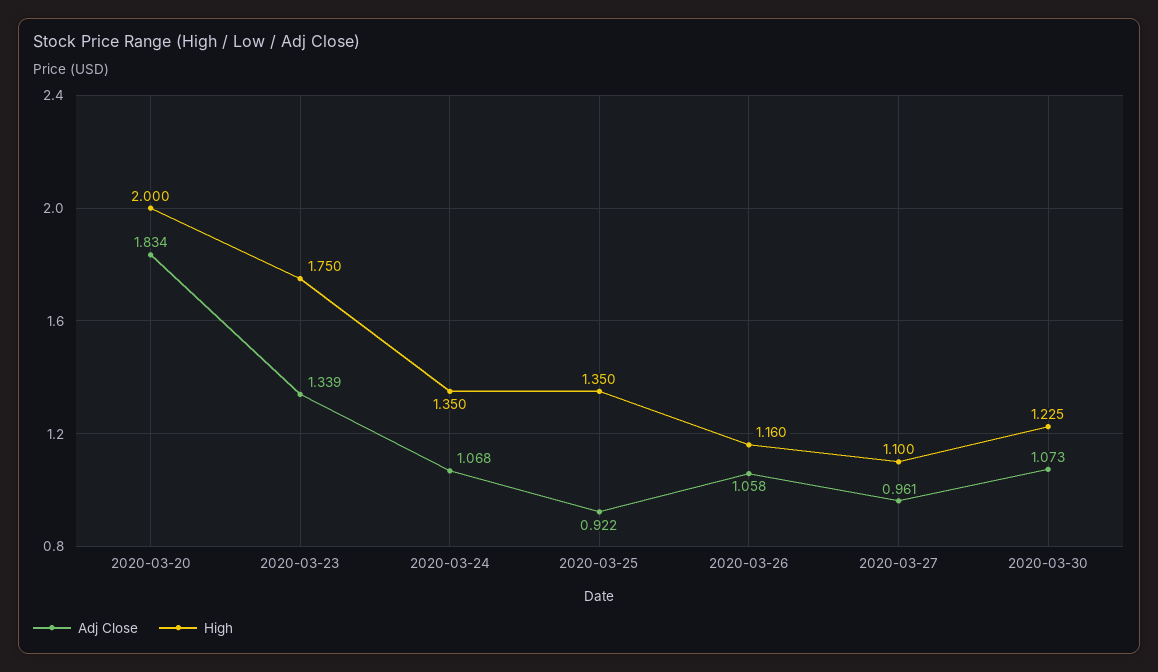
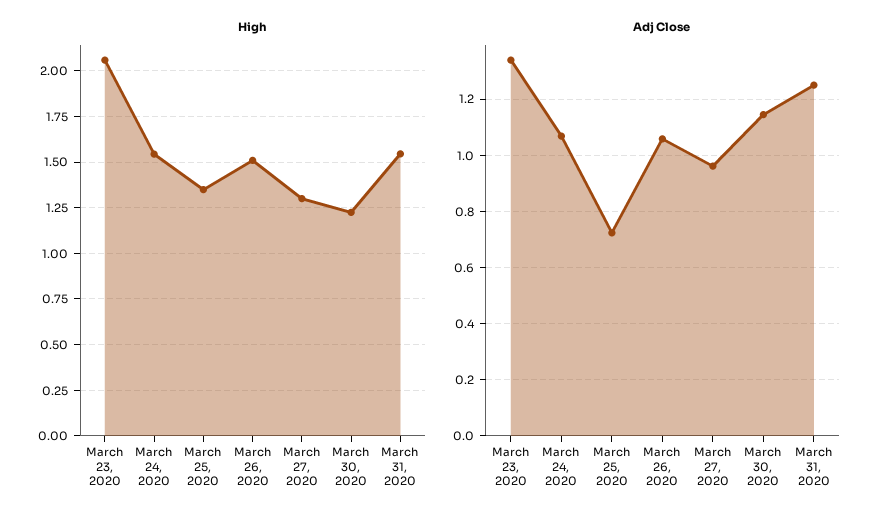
Adj Close, 2020-03-20: 1.834 -> none
High, 2020-03-20: 2 -> none
High, 2020-03-23: 1.75 -> 2.05
High, 2020-03-24: 1.35 -> 1.55
Adj Close, 2020-03-25: 0.922 -> 0.725
High, 2020-03-26: 1.16 -> 1.5
High, 2020-03-27: 1.1 -> 1.3
Adj Close, 2020-03-30: 1.073 -> 1.15
High, March 31, 2020: none -> 1.55
Adj Close, March 31, 2020: none -> 1.25

